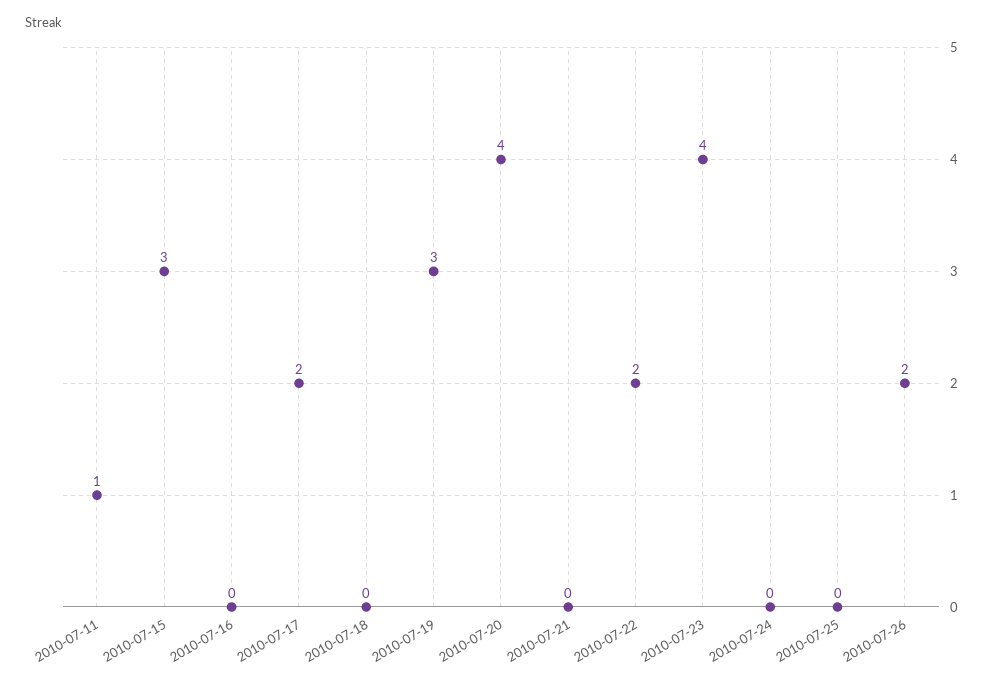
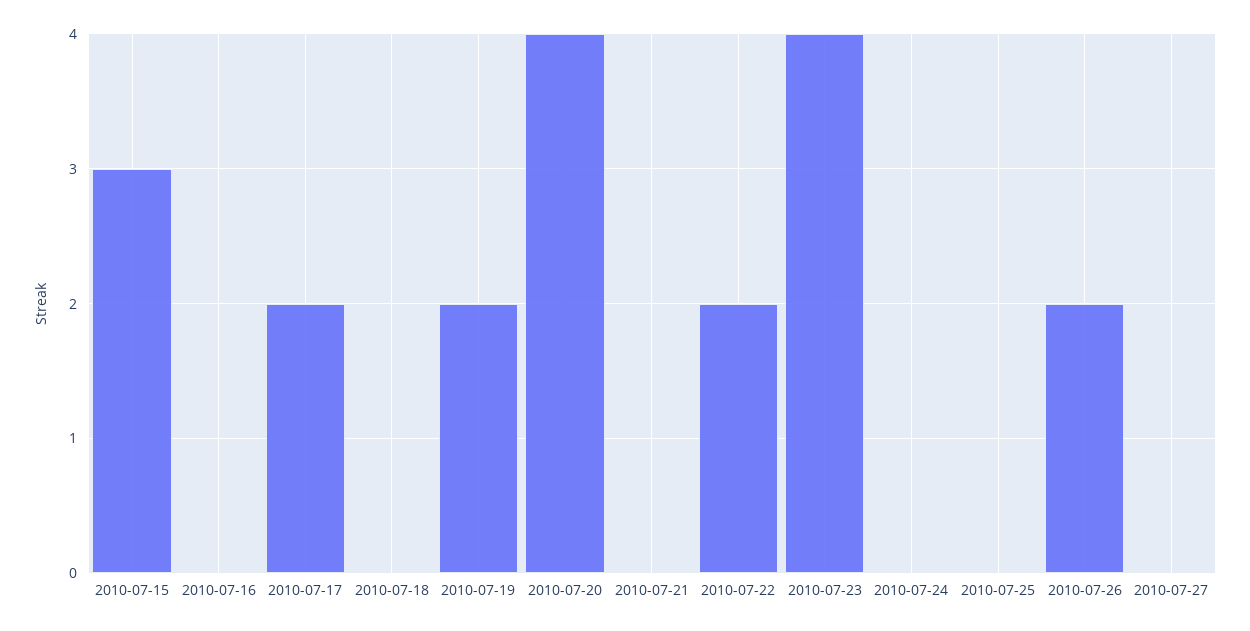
2010-07-11: 1 -> none
2010-07-19: 3 -> 2
2010-07-27: none -> 0

